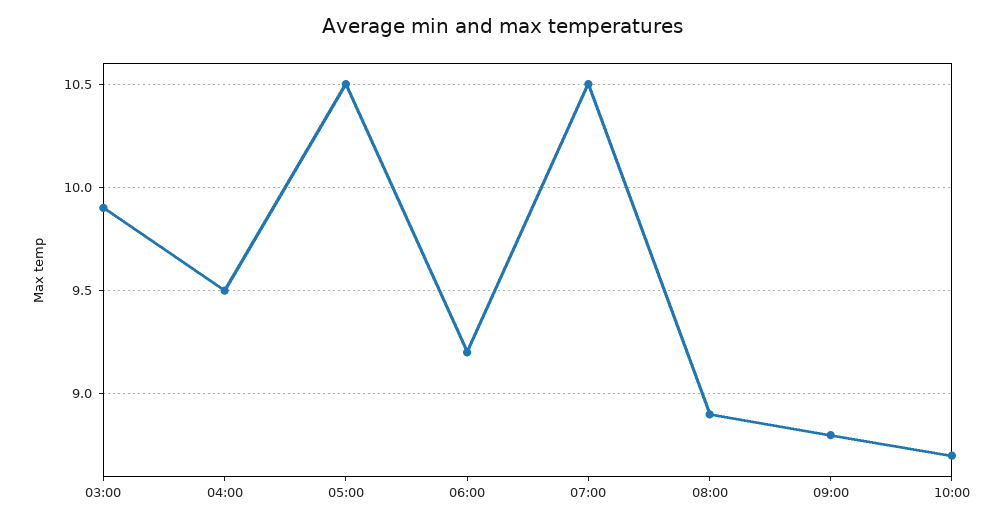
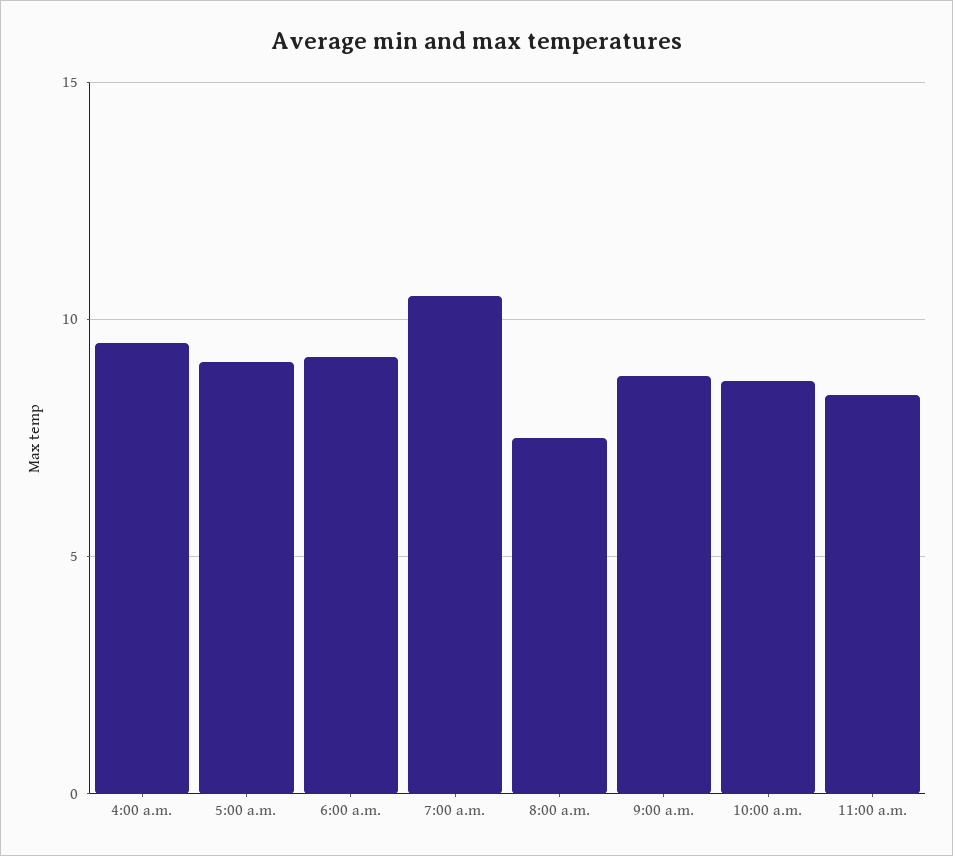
03:00: 9.9 -> none
05:00: 10.5 -> 9
08:00: 8.9 -> 7.5
11:00 a.m.: none -> 8.5

